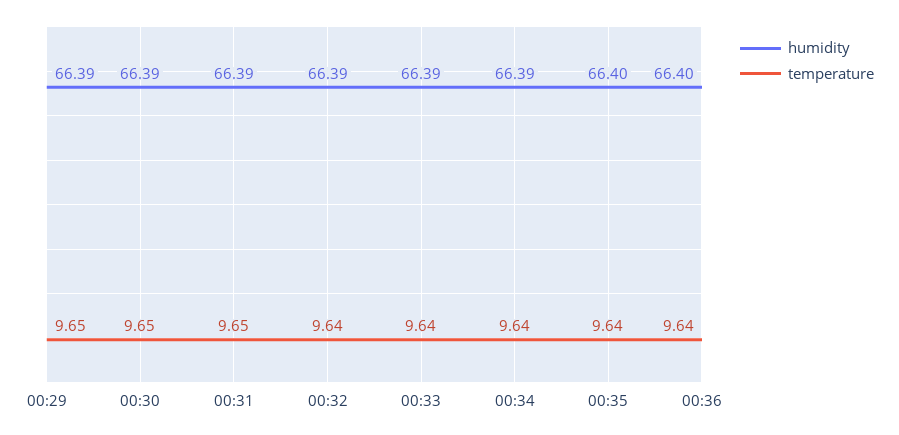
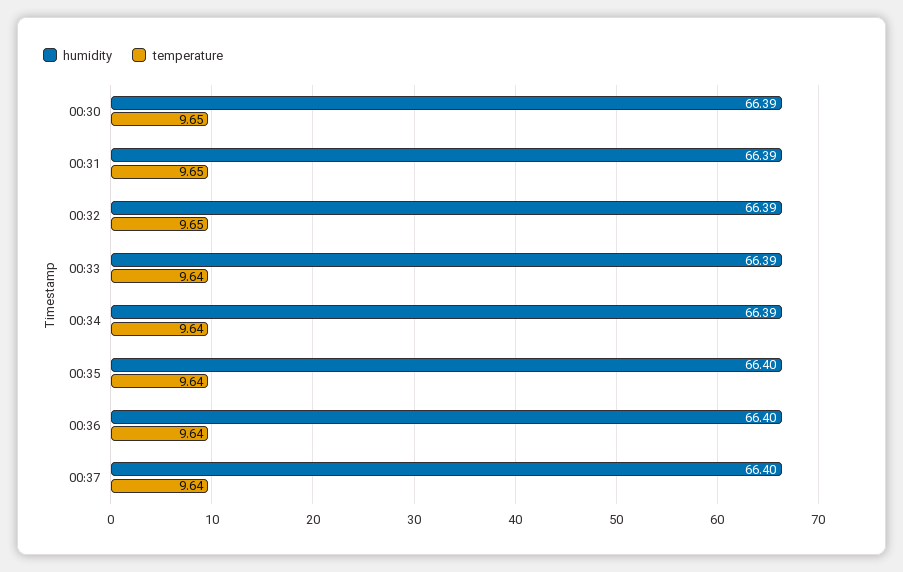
humidity, 00:29: 66.39 -> none
temperature, 00:29: 9.65 -> none
temperature, 00:32: 9.64 -> 9.65
humidity, 00:37: none -> 66.4
temperature, 00:37: none -> 9.64

